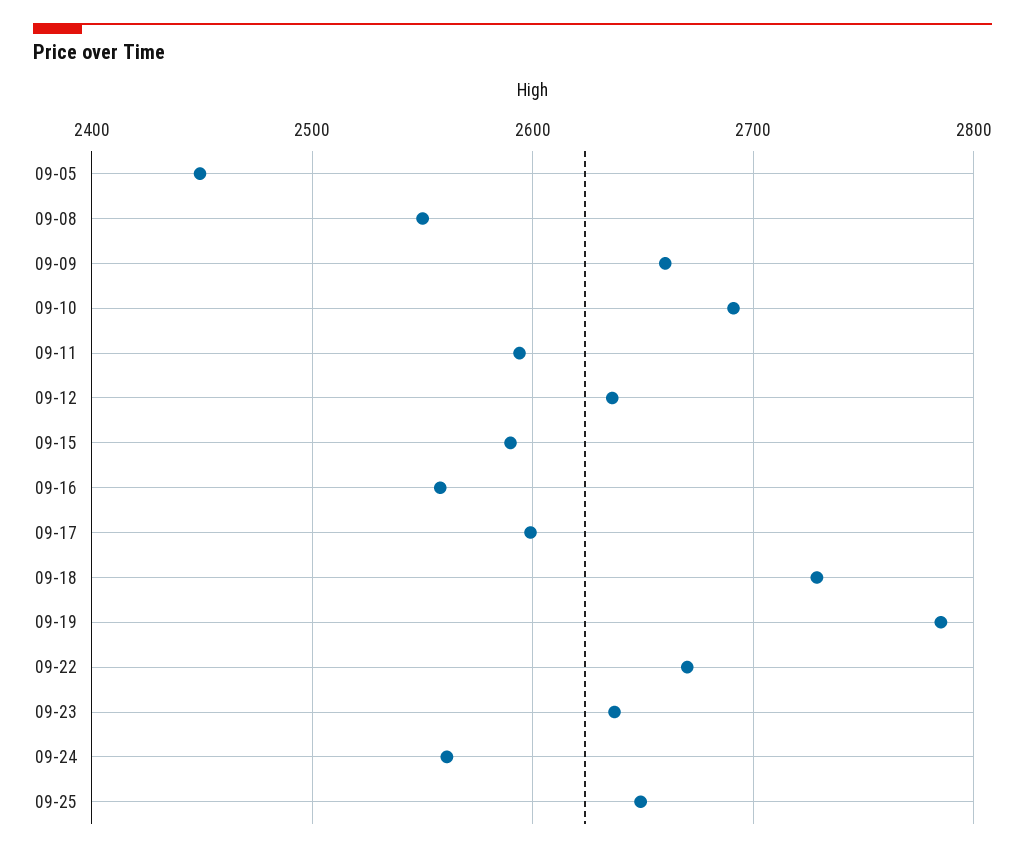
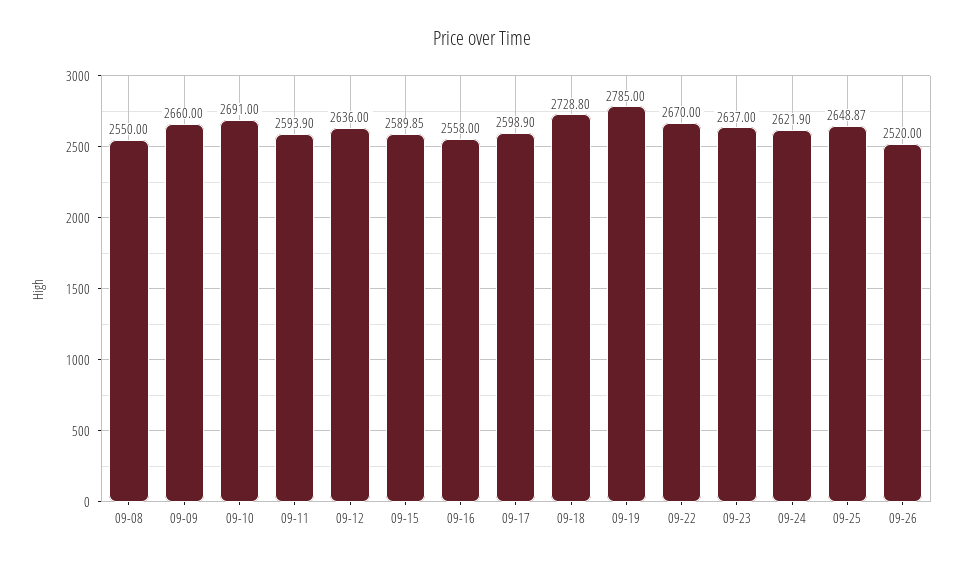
09-05: 2450 -> none
09-24: 2560 -> 2621.9
09-26: none -> 2520

